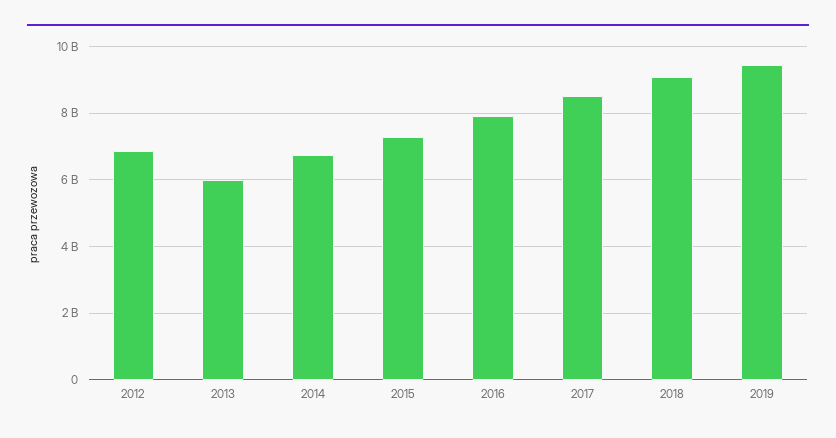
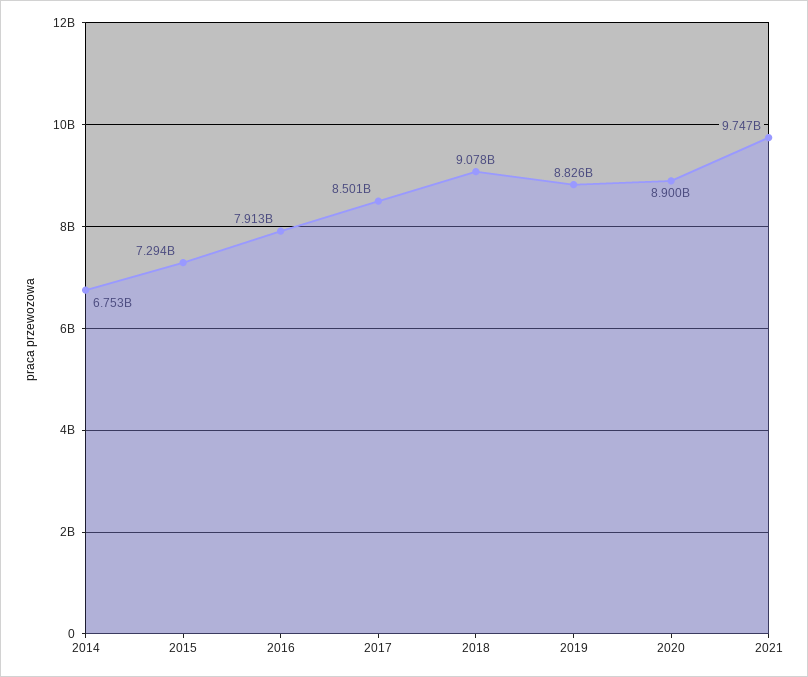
2012: 6800000000 -> none
2013: 6000000000 -> none
2019: 9400000000 -> 8826000000
2020: none -> 8900000000
2021: none -> 9747000000

